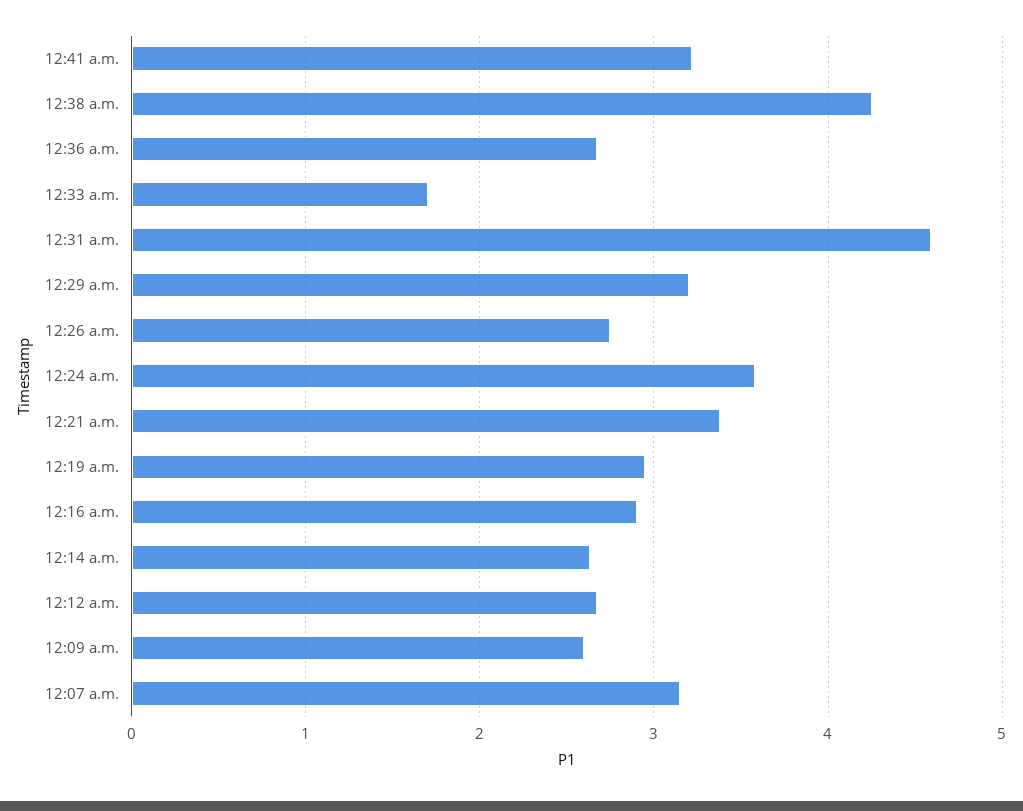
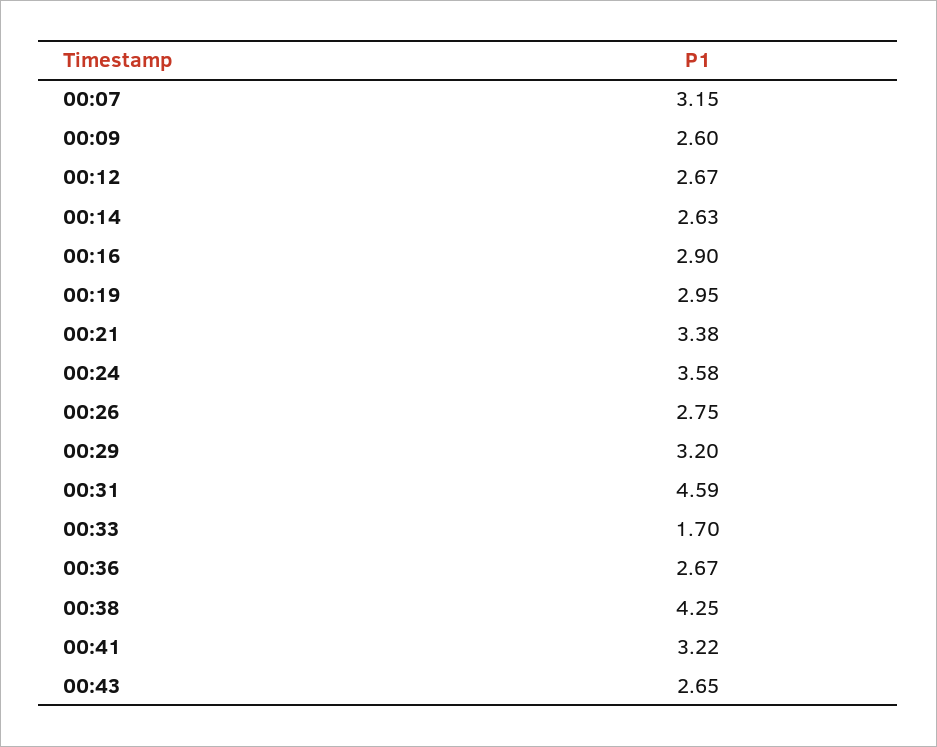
00:43: none -> 2.65

